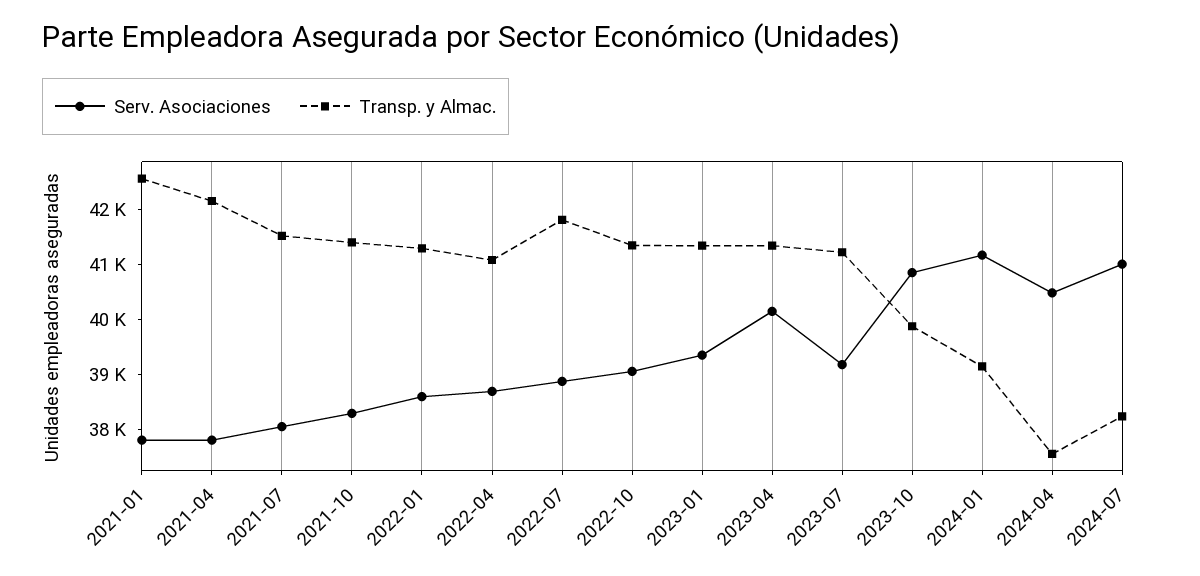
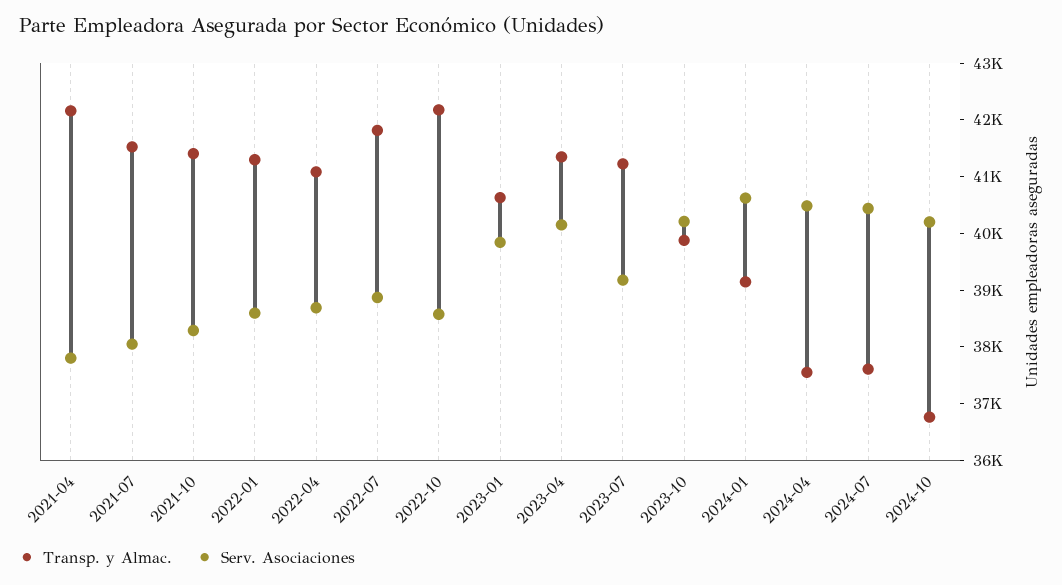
Serv. Asociaciones, 2021-01: 37800 -> none
Transp. y Almac., 2021-01: 42600 -> none
Serv. Asociaciones, 2022-10: 39000 -> 38600
Transp. y Almac., 2022-10: 41400 -> 42200
Serv. Asociaciones, 2023-01: 39400 -> 39800
Transp. y Almac., 2023-01: 41400 -> 40600
Serv. Asociaciones, 2023-10: 40800 -> 40200
Serv. Asociaciones, 2024-01: 41200 -> 40600
Serv. Asociaciones, 2024-07: 41000 -> 40400
Transp. y Almac., 2024-07: 38200 -> 37600
Transp. y Almac., 2024-10: none -> 36800
Serv. Asociaciones, 2024-10: none -> 40200

